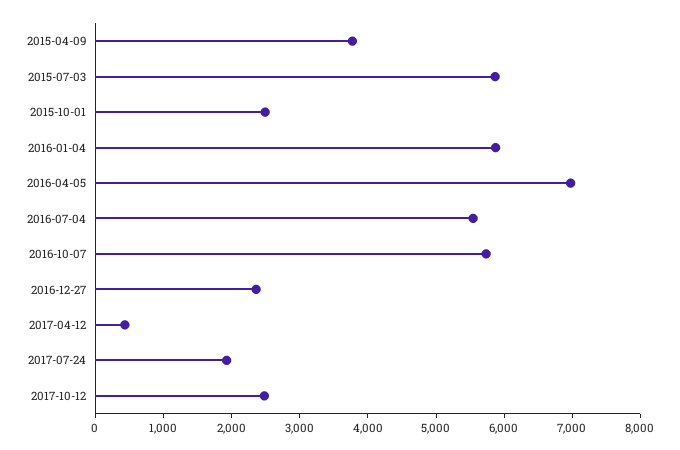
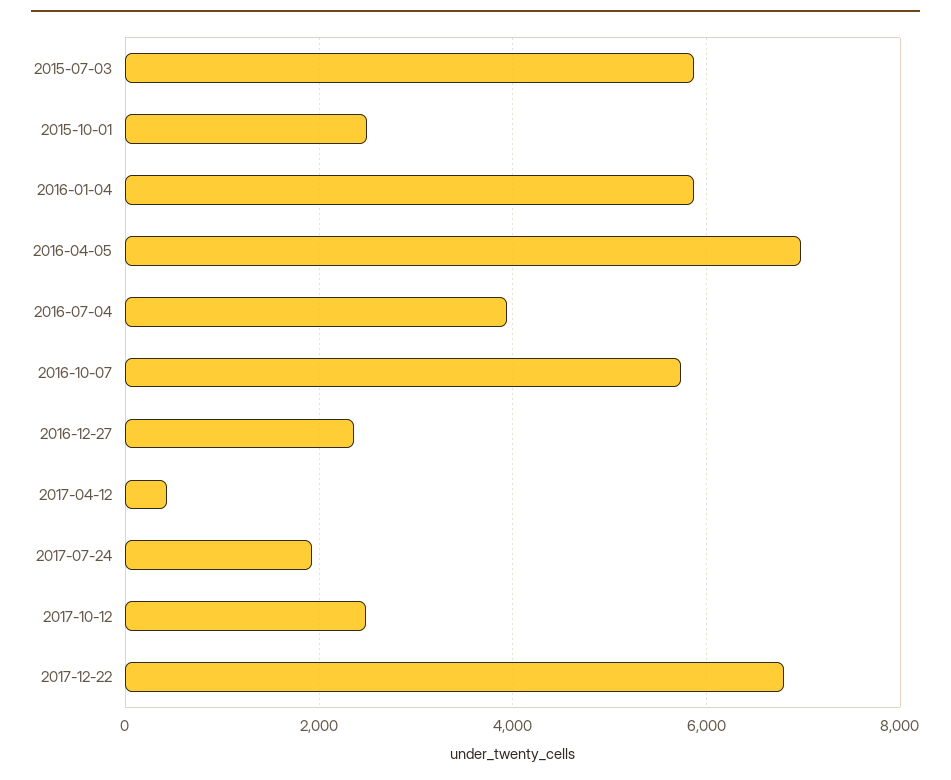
2015-04-09: 3800 -> none
2016-07-04: 5600 -> 4000
2017-12-22: none -> 6800

